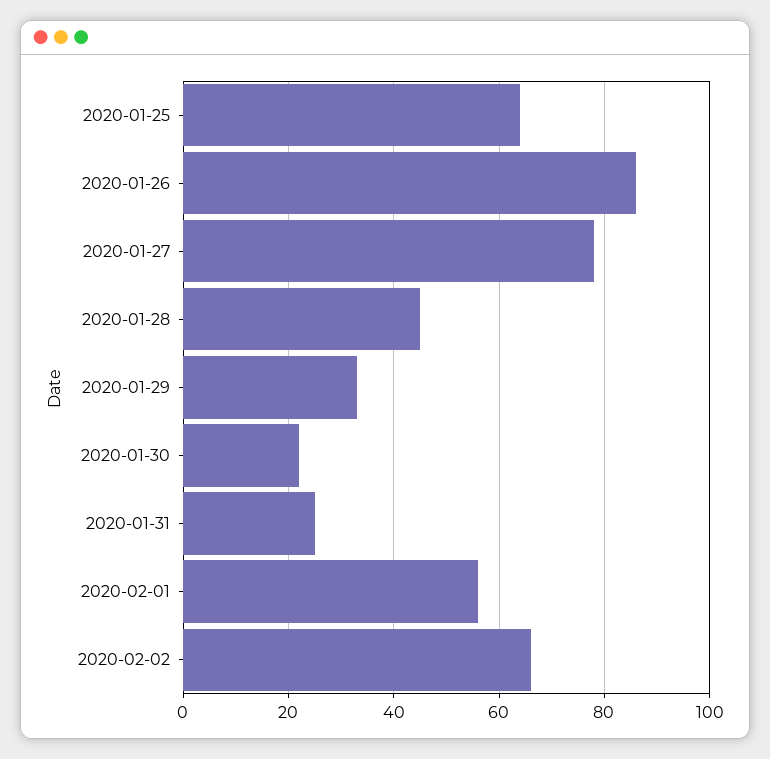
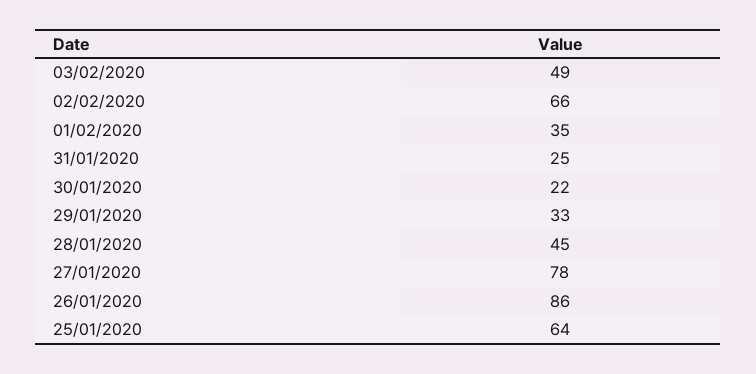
2020-02-01: 55 -> 35
03/02/2020: none -> 49

